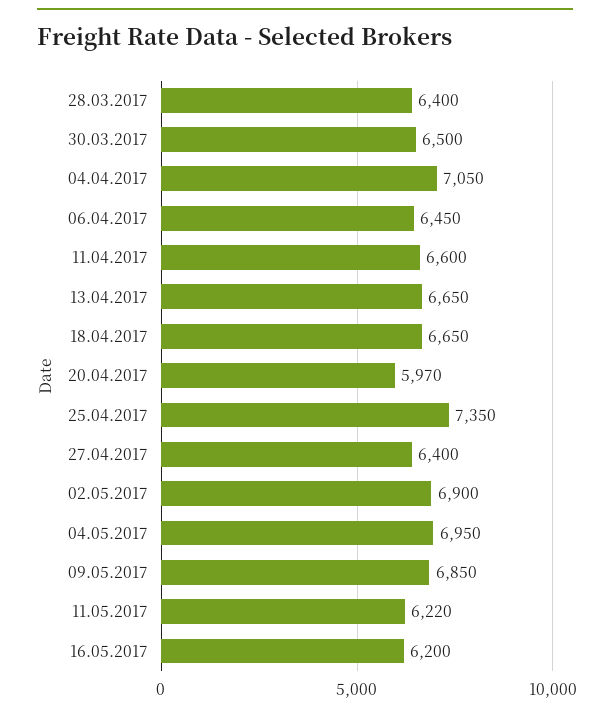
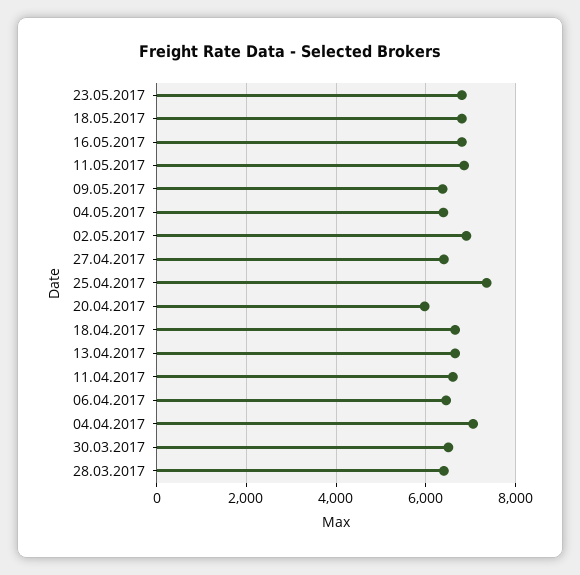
04.05.2017: 6950 -> 6400
09.05.2017: 6850 -> 6400
11.05.2017: 6220 -> 6800
16.05.2017: 6200 -> 6800
23.05.2017: none -> 6800
18.05.2017: none -> 6800

